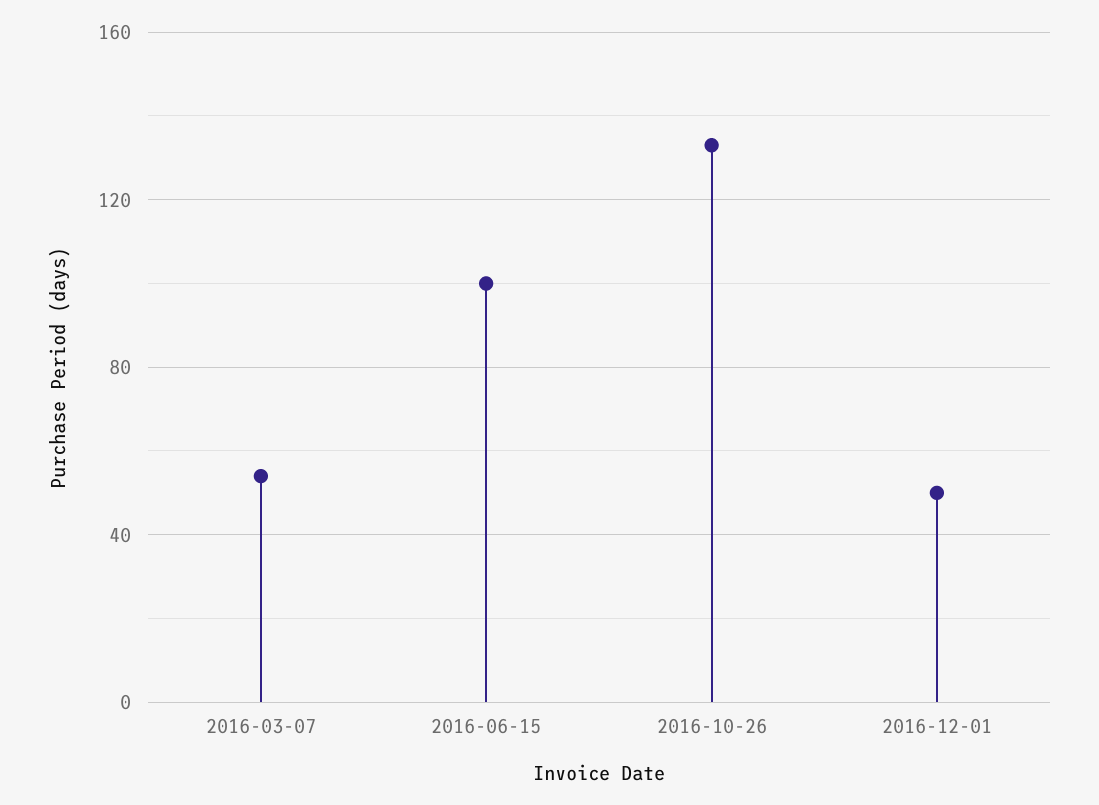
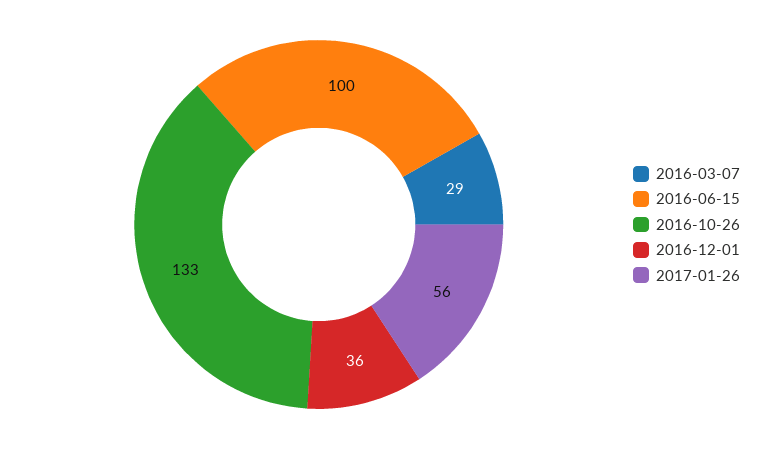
2016-03-07: 55 -> 29
2016-12-01: 50 -> 36
2017-01-26: none -> 56

